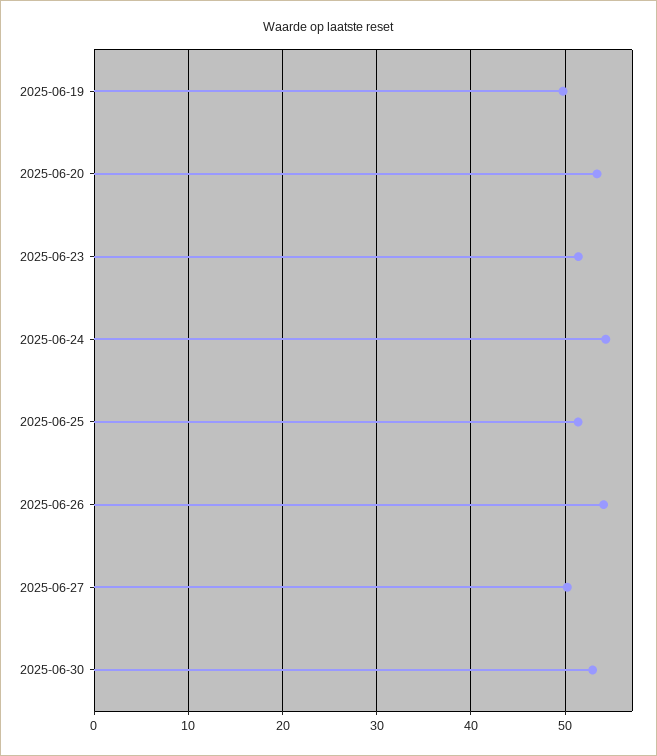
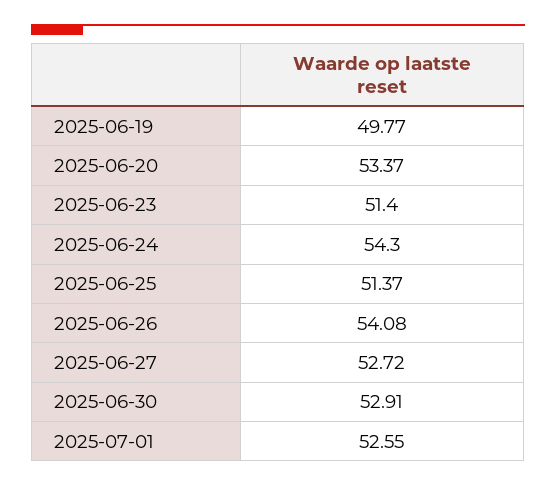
2025-06-27: 50 -> 52.72
2025-07-01: none -> 52.55

